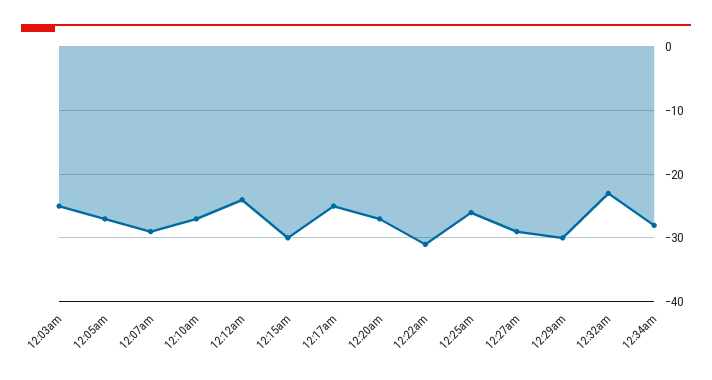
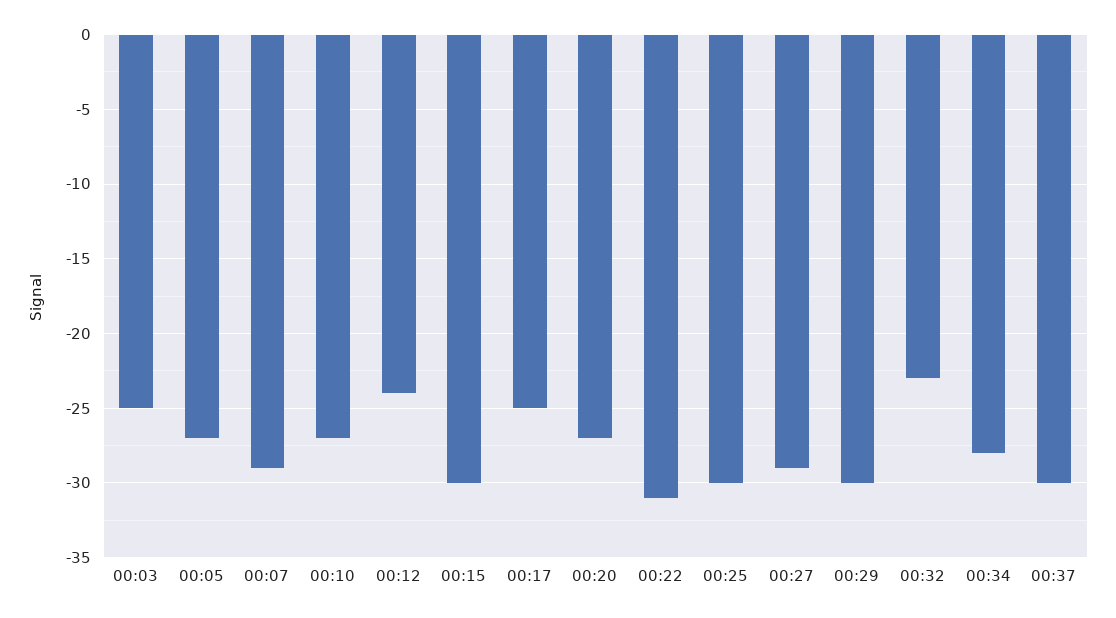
12:25am: -26 -> -30
00:37: none -> -30

